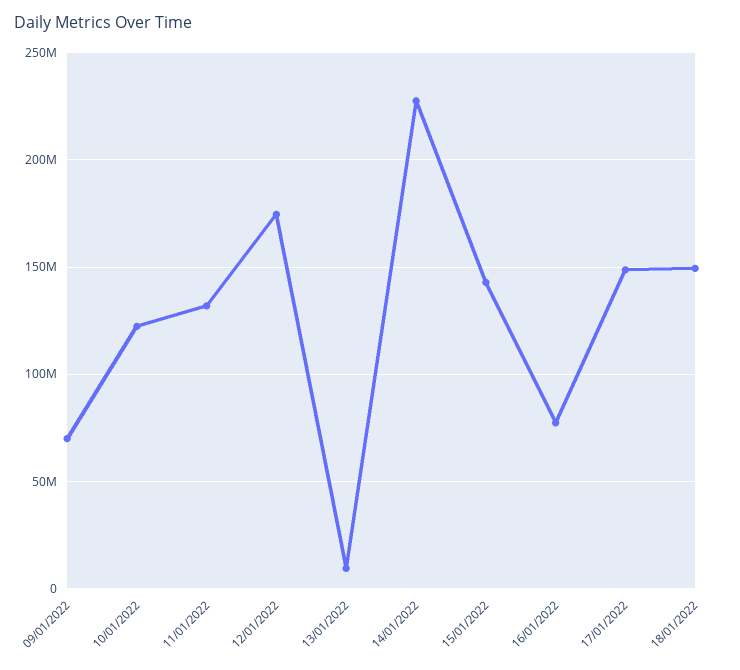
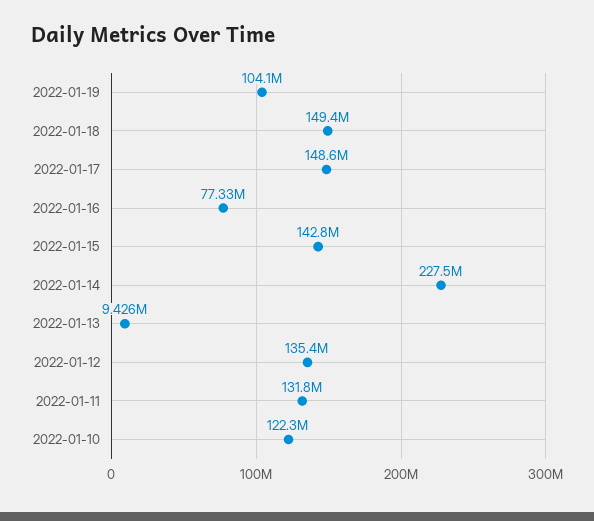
09/01/2022: 70000000 -> none
12/01/2022: 175000000 -> 135400000
2022-01-19: none -> 104100000

